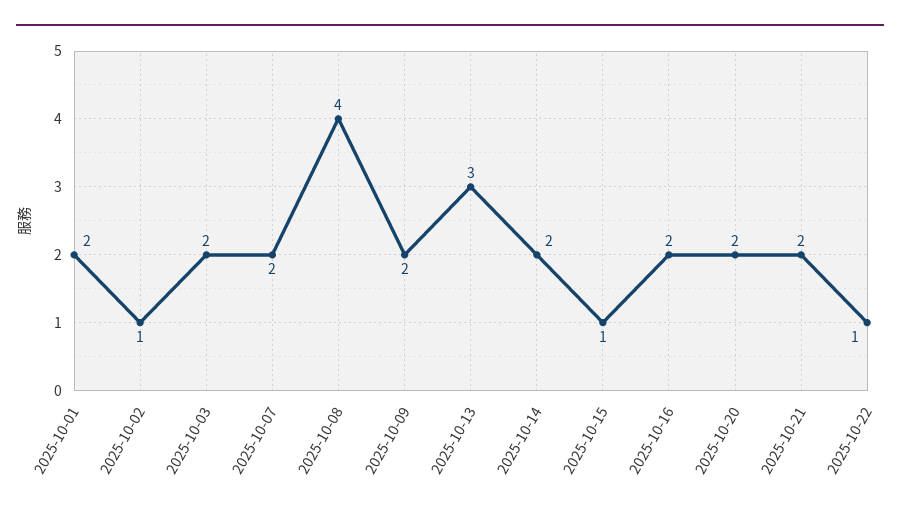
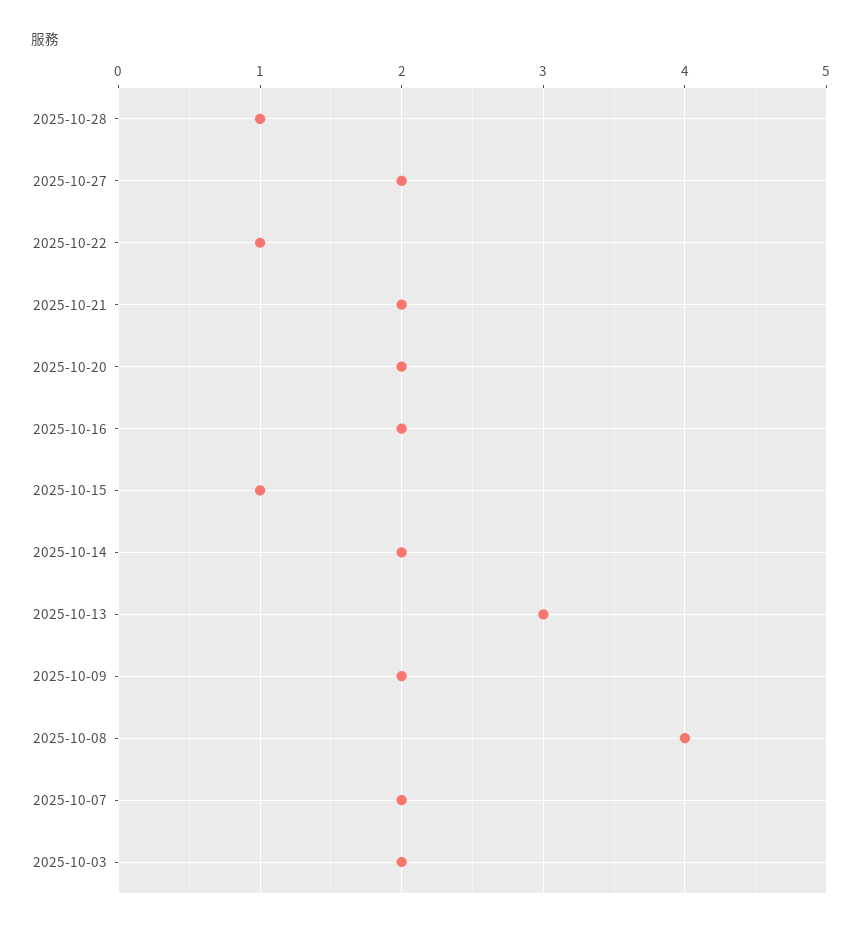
2025-10-01: 2 -> none
2025-10-02: 1 -> none
2025-10-28: none -> 1
2025-10-27: none -> 2

